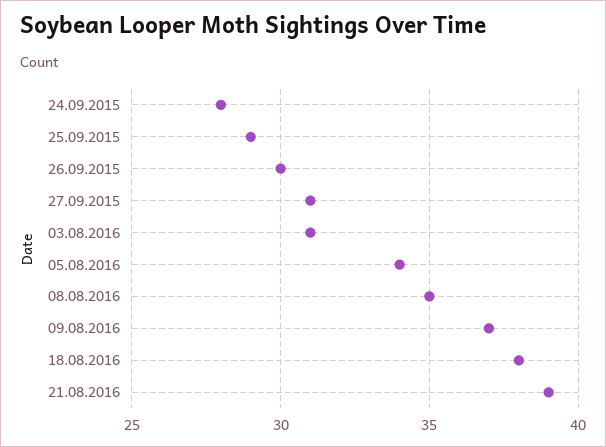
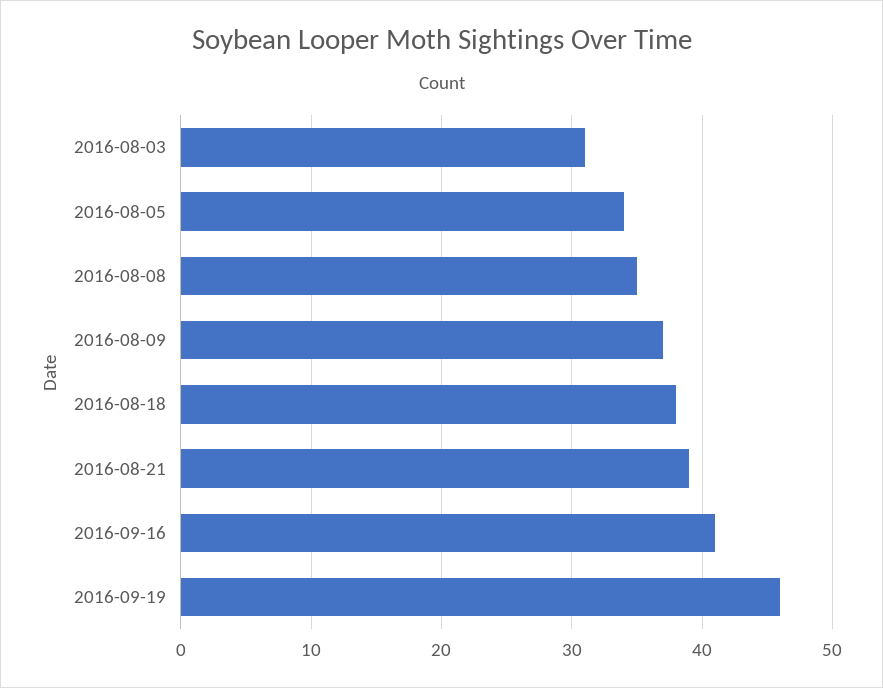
24.09.2015: 28 -> none
25.09.2015: 29 -> none
26.09.2015: 30 -> none
27.09.2015: 31 -> none
2016-09-16: none -> 41
2016-09-19: none -> 46

